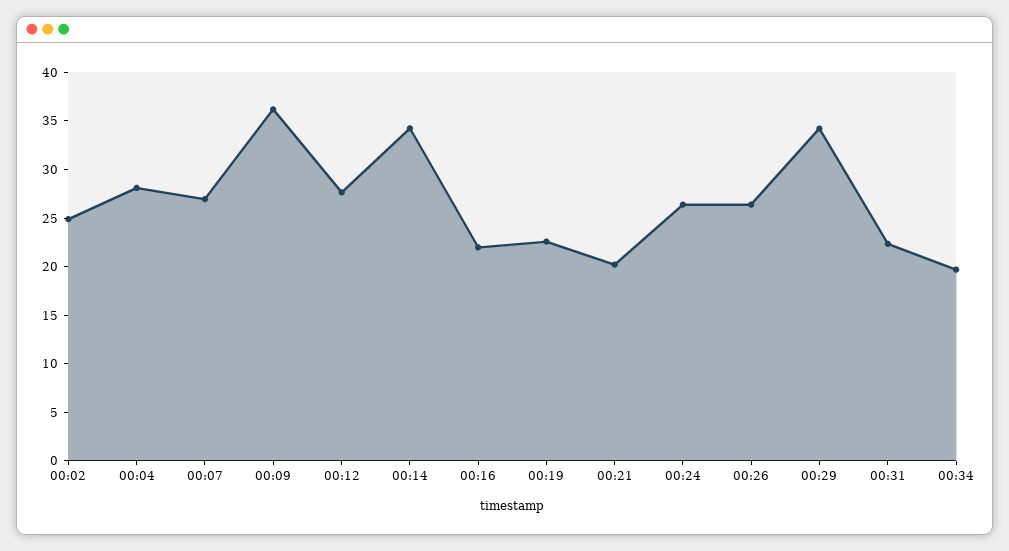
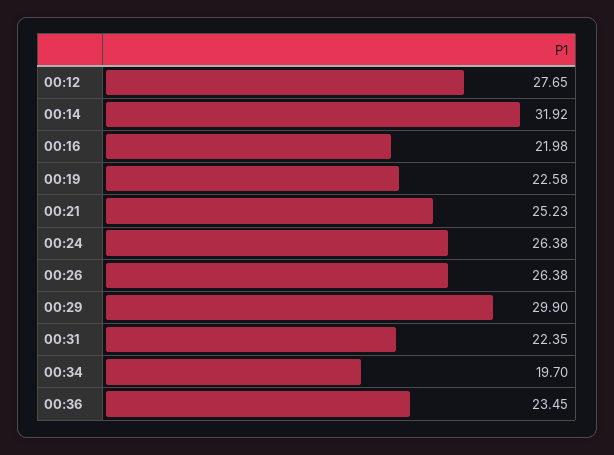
00:02: 25 -> none
00:04: 28 -> none
00:07: 27 -> none
00:09: 36 -> none
00:14: 34 -> 31.92
00:21: 20 -> 25.23
00:29: 34 -> 29.9
00:36: none -> 23.45

